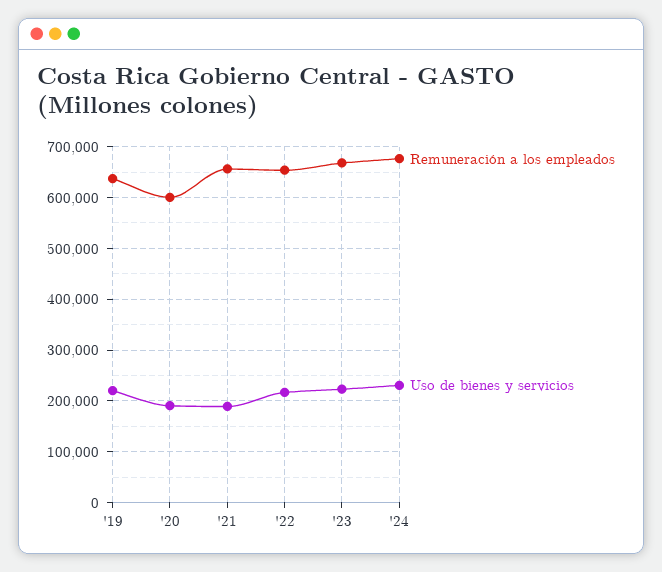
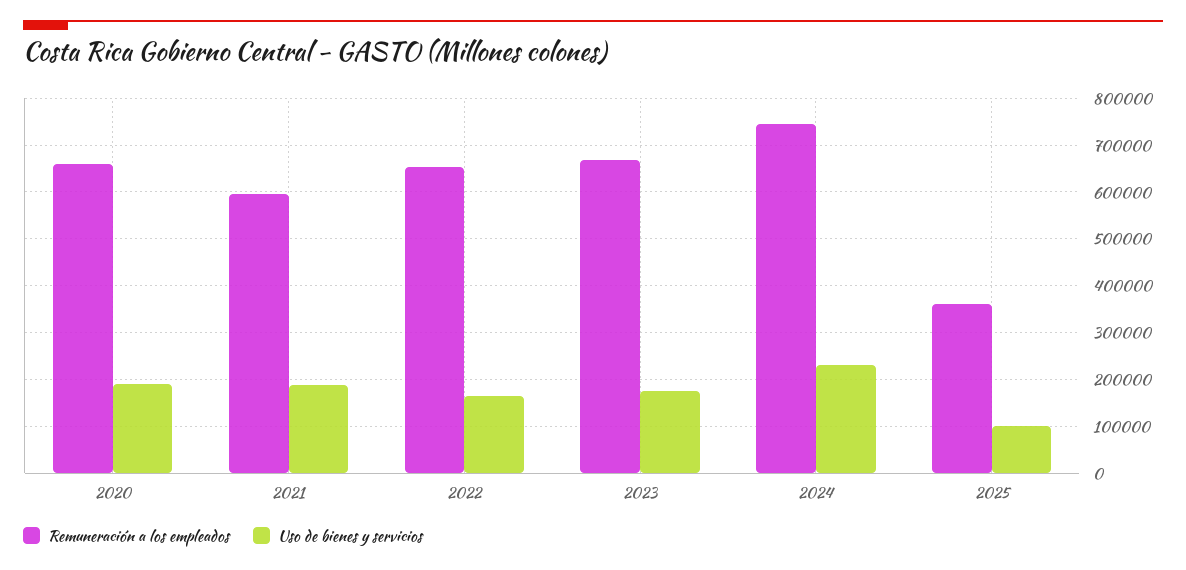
Remuneración a los empleados, '19: 640000 -> none
Uso de bienes y servicios, '19: 220000 -> none
Remuneración a los empleados, '20: 600000 -> 660000
Remuneración a los empleados, '21: 660000 -> 600000
Uso de bienes y servicios, '22: 220000 -> 160000
Uso de bienes y servicios, '23: 220000 -> 180000
Remuneración a los empleados, '24: 680000 -> 740000
Remuneración a los empleados, 2025: none -> 360000
Uso de bienes y servicios, 2025: none -> 100000

